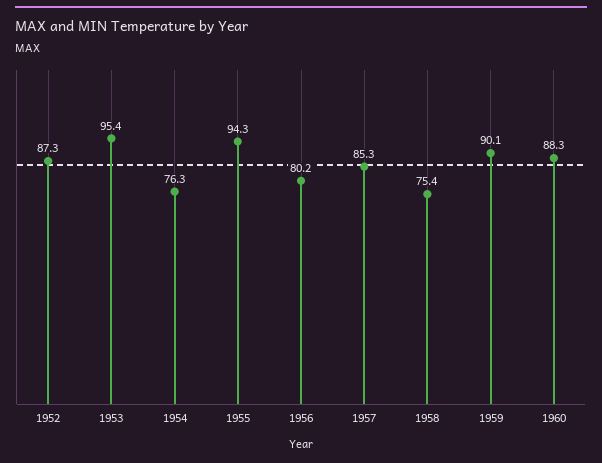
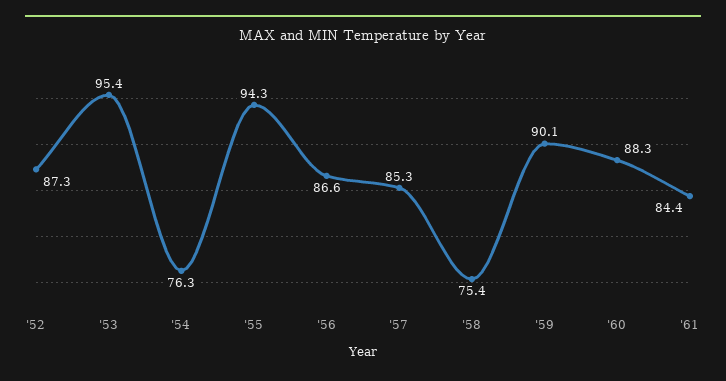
1956: 80.2 -> 86.6
'61: none -> 84.4

